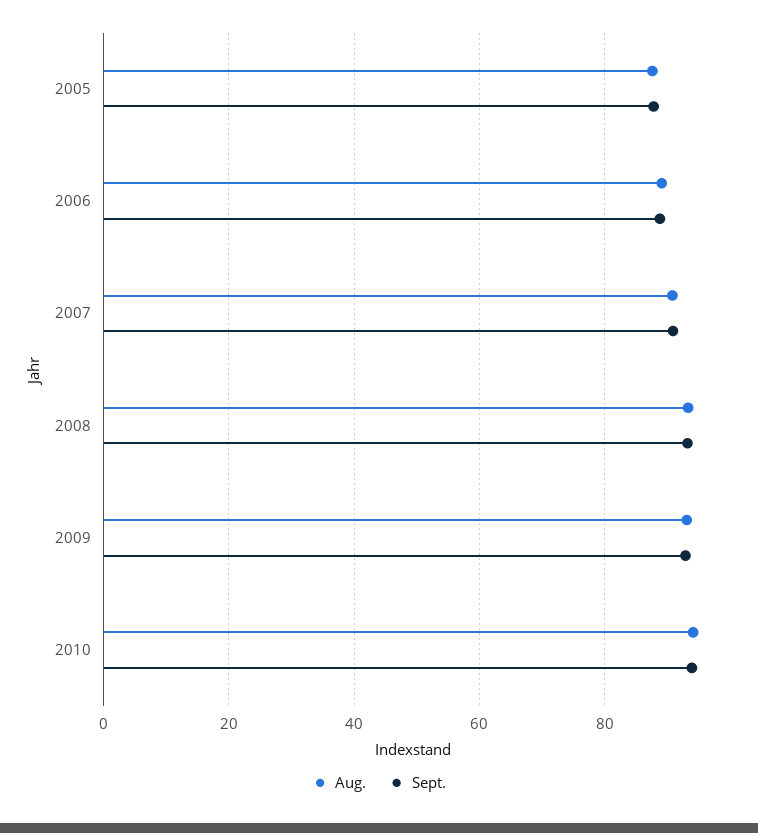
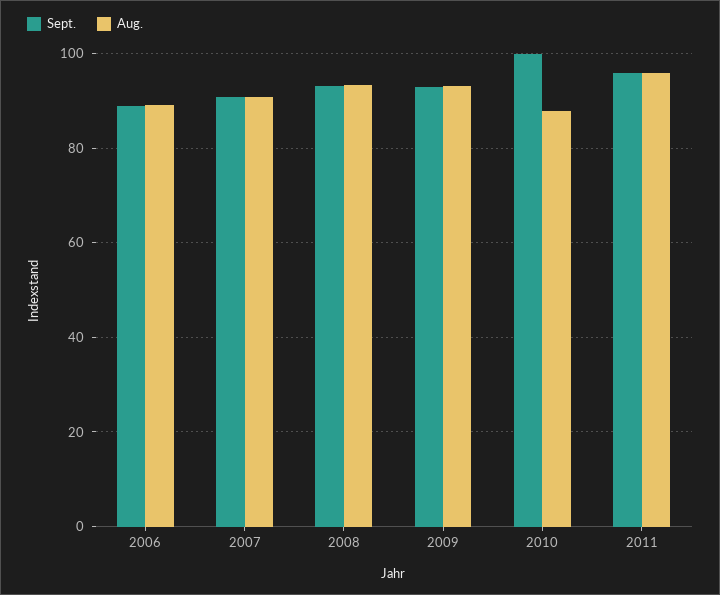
Aug., 2005: 88 -> none
Sept., 2005: 88 -> none
Aug., 2010: 94 -> 88
Sept., 2010: 94 -> 100
Sept., 2011: none -> 96
Aug., 2011: none -> 96

